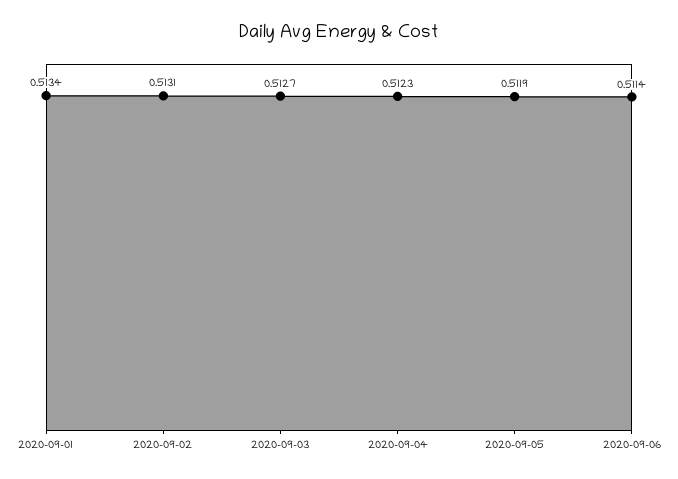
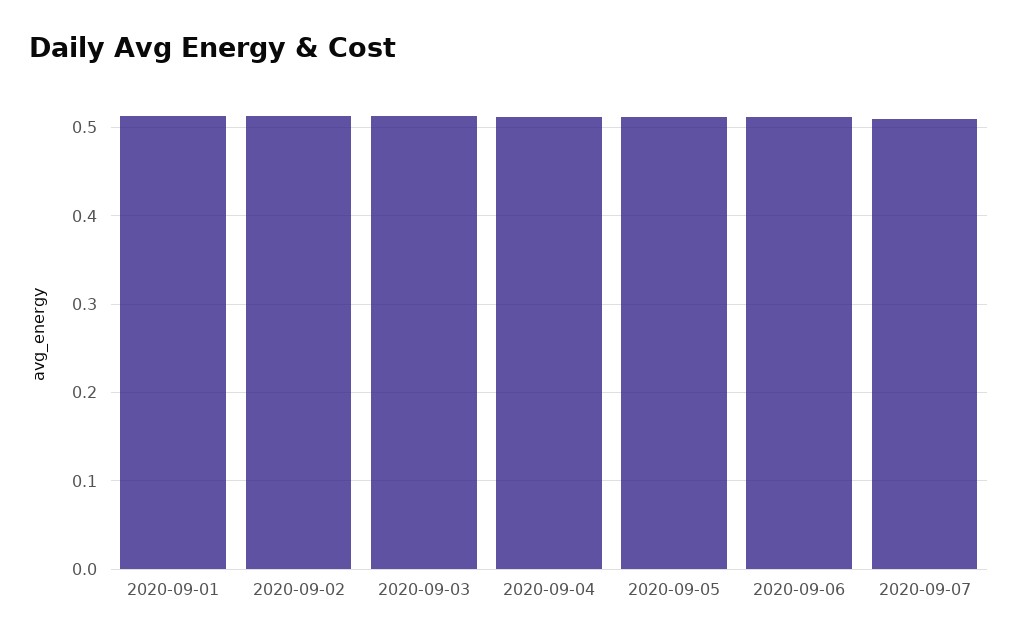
2020-09-07: none -> 0.51

